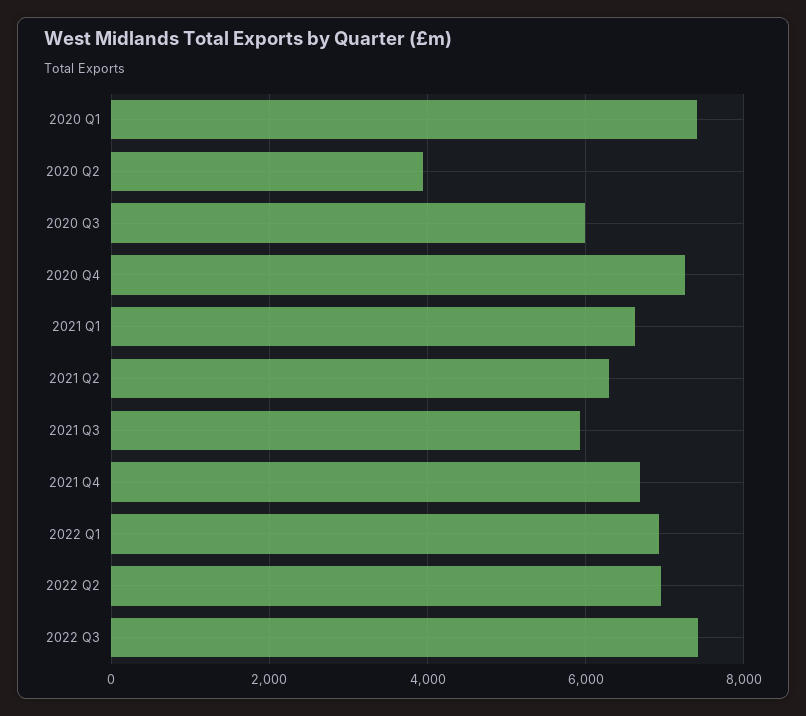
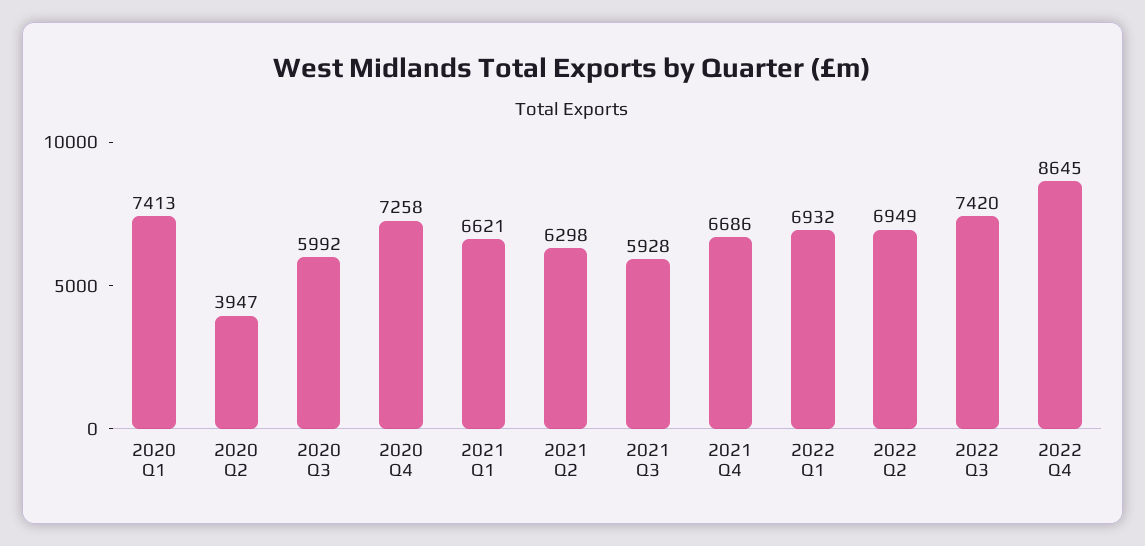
2022 Q4: none -> 8645

